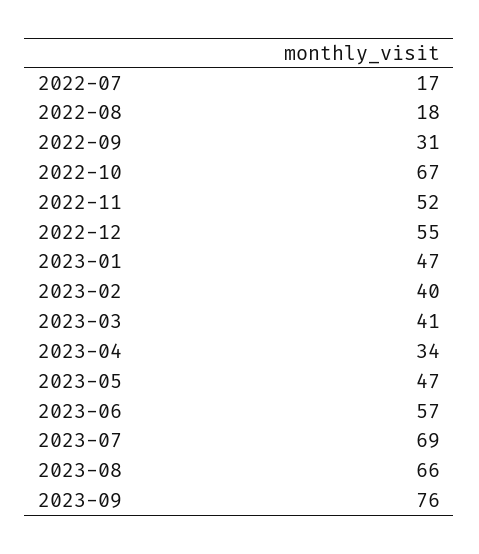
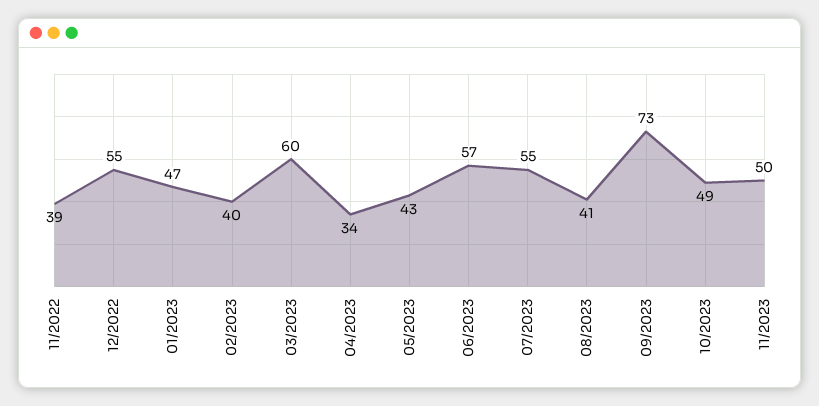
2022-07: 17 -> none
2022-08: 18 -> none
2022-09: 31 -> none
2022-10: 67 -> none
2022-11: 52 -> 39
2023-03: 41 -> 60
2023-05: 47 -> 43
2023-07: 69 -> 55
2023-08: 66 -> 41
2023-09: 76 -> 73
10/2023: none -> 49
11/2023: none -> 50

